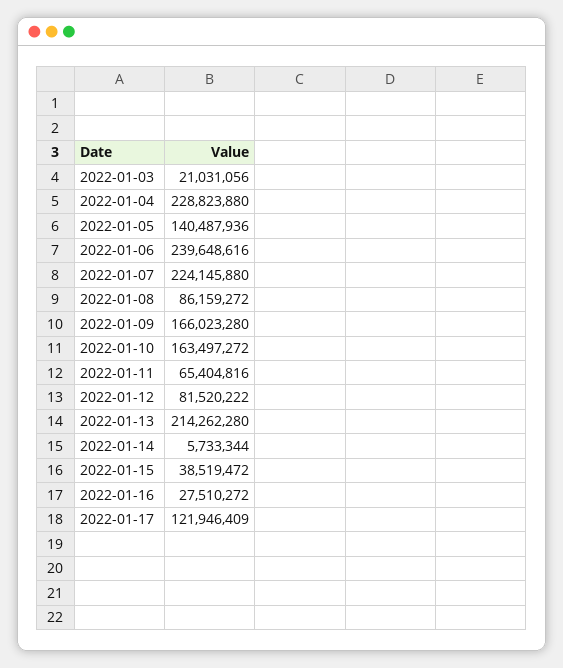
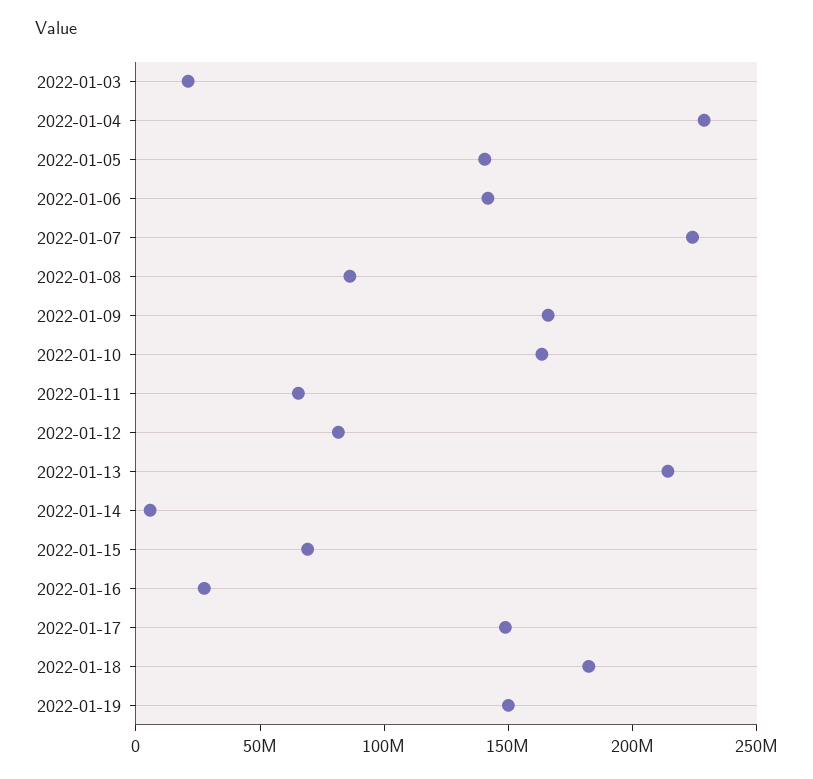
2022-01-06: 239648616 -> 140000000
2022-01-15: 38519472 -> 70000000
2022-01-17: 121946409 -> 150000000
2022-01-18: none -> 180000000
2022-01-19: none -> 150000000

